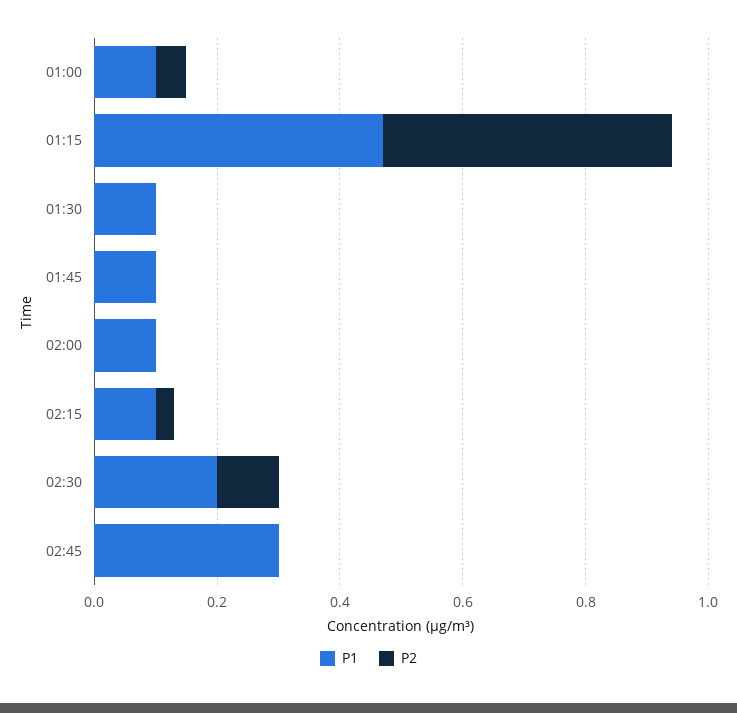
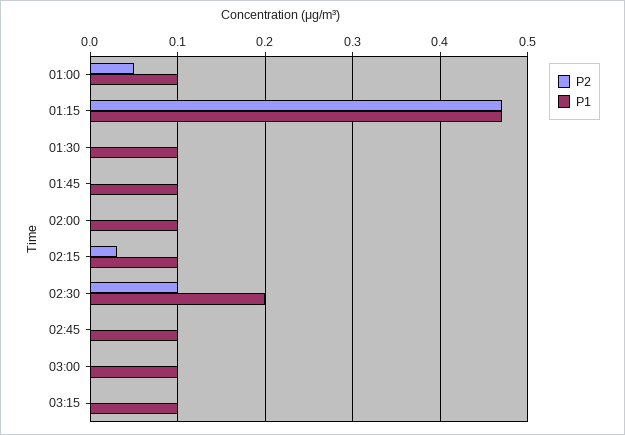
P1, 02:45: 0.3 -> 0.1
P2, 03:00: none -> 0
P1, 03:00: none -> 0.1
P2, 03:15: none -> 0
P1, 03:15: none -> 0.1

